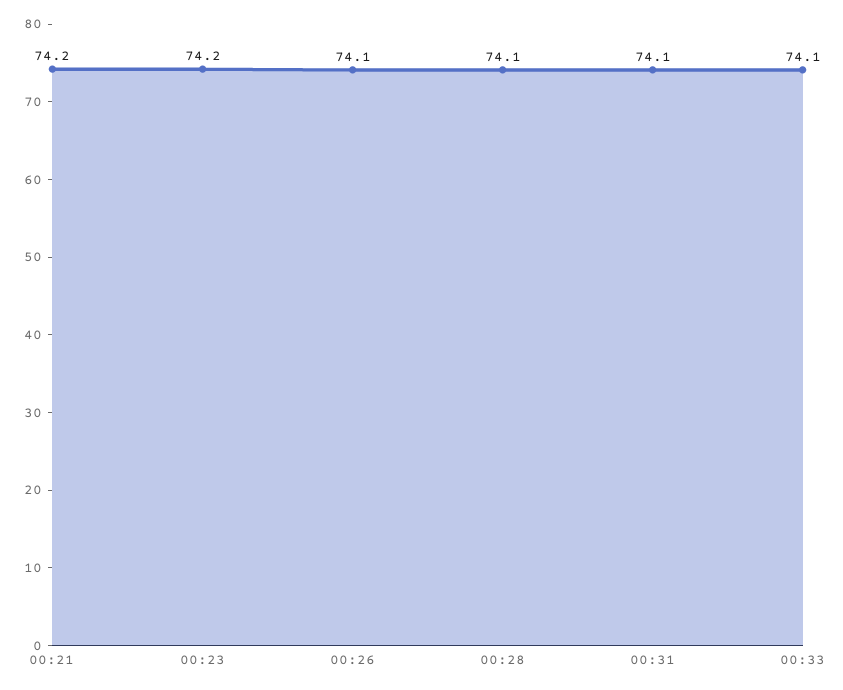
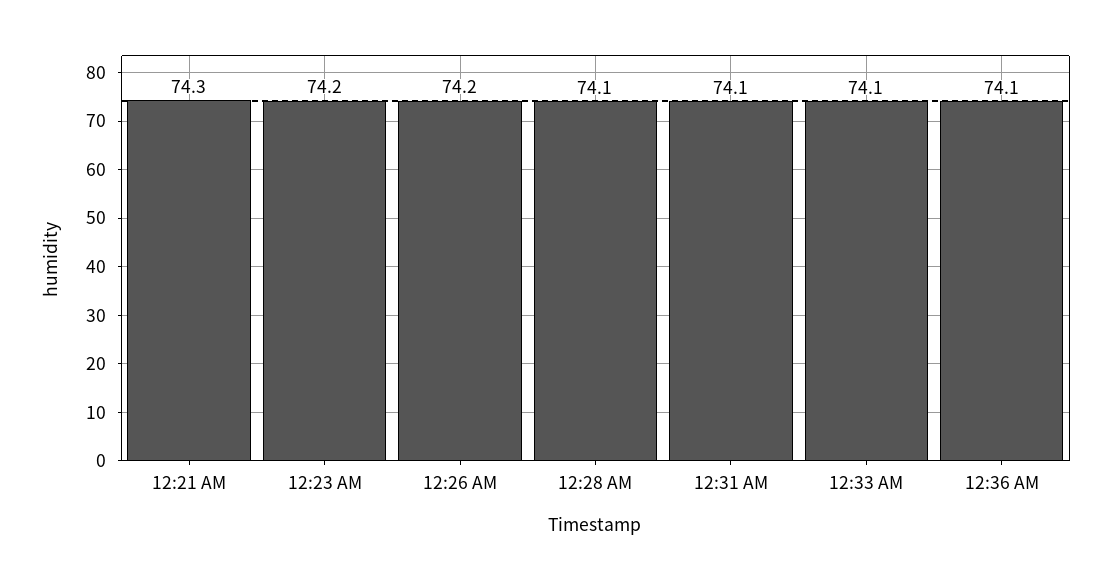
00:21: 74.2 -> 74.3
00:26: 74.1 -> 74.2
12:36 AM: none -> 74.1

